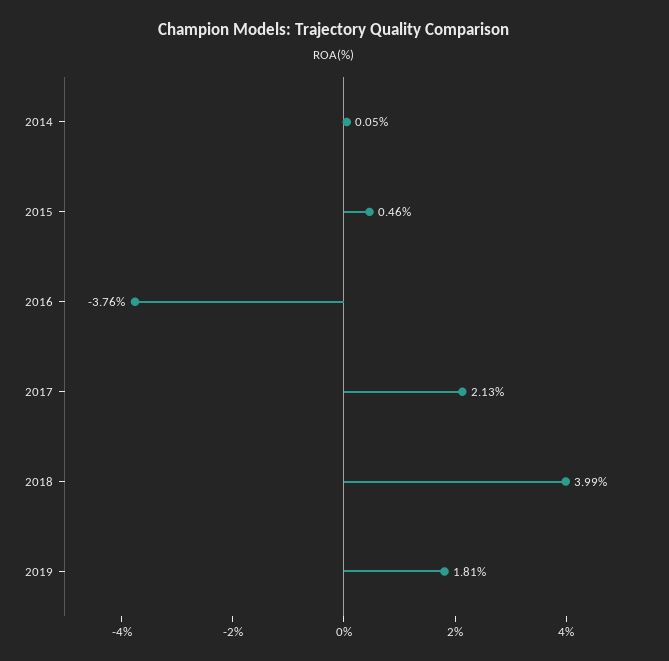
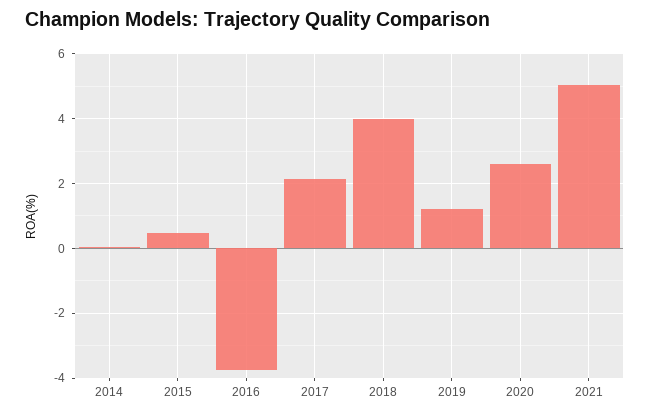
2019: 1.81 -> 1.2
2020: none -> 2.6
2021: none -> 5

